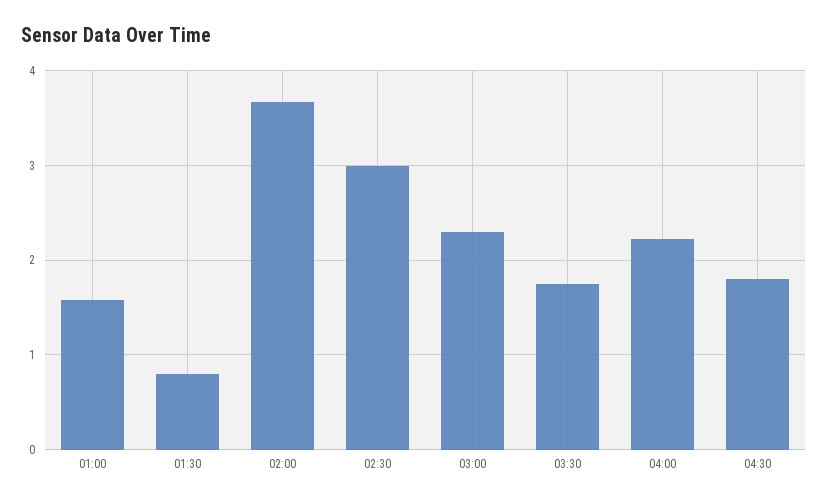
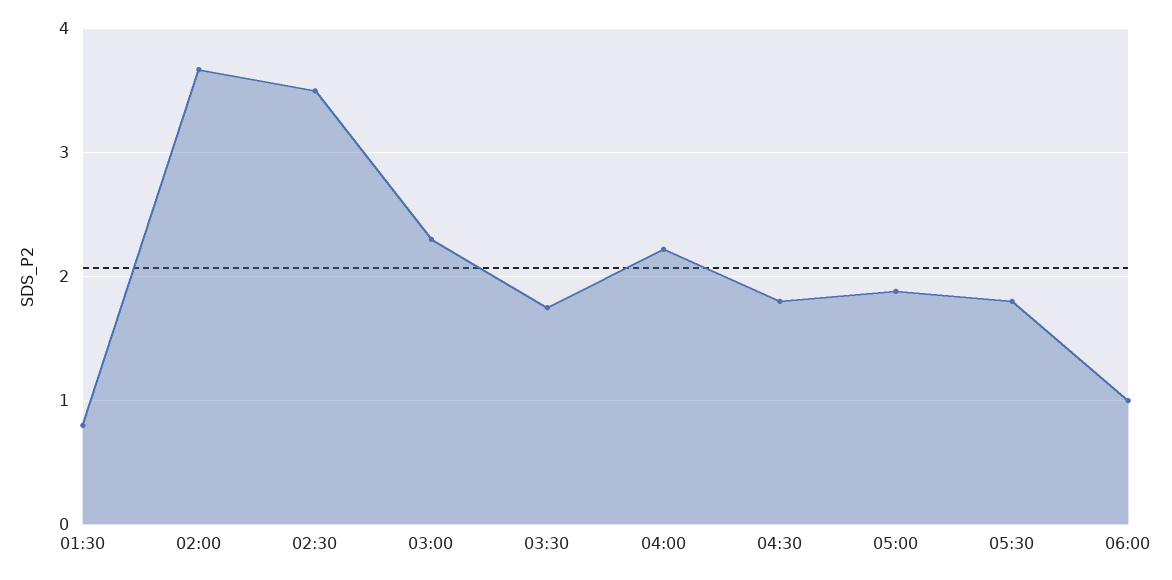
01:00: 1.6 -> none
02:30: 3 -> 3.5
05:00: none -> 1.9
05:30: none -> 1.8
06:00: none -> 1

